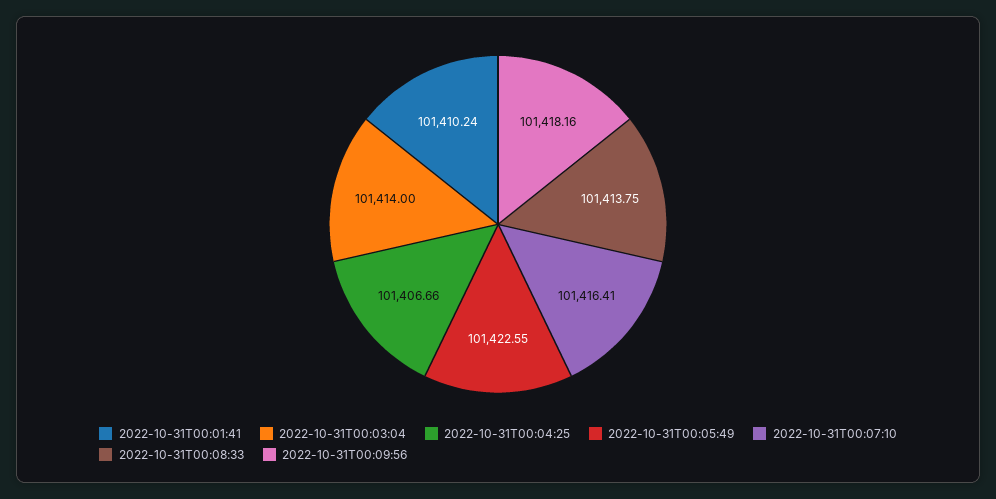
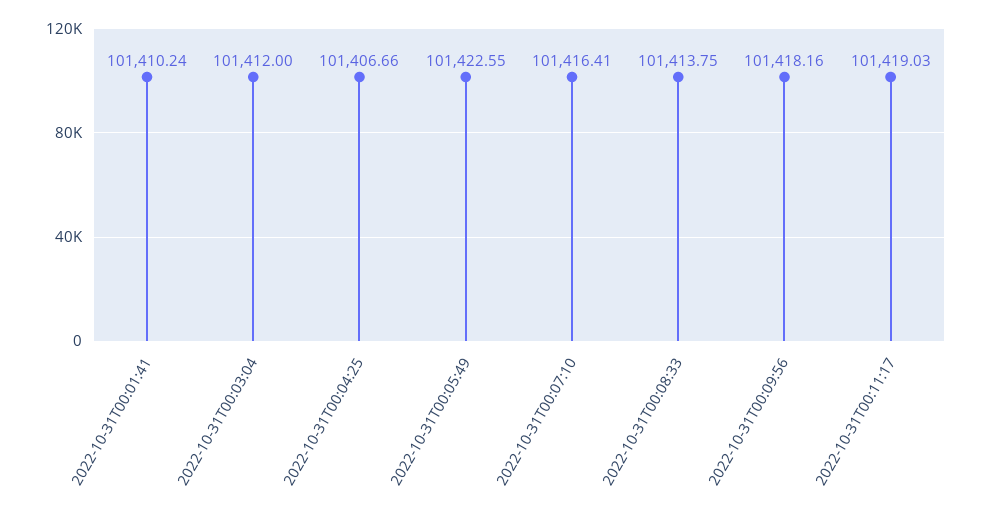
2022-10-31T00:03:04: 101414 -> 101412
2022-10-31T00:11:17: none -> 101419.03

